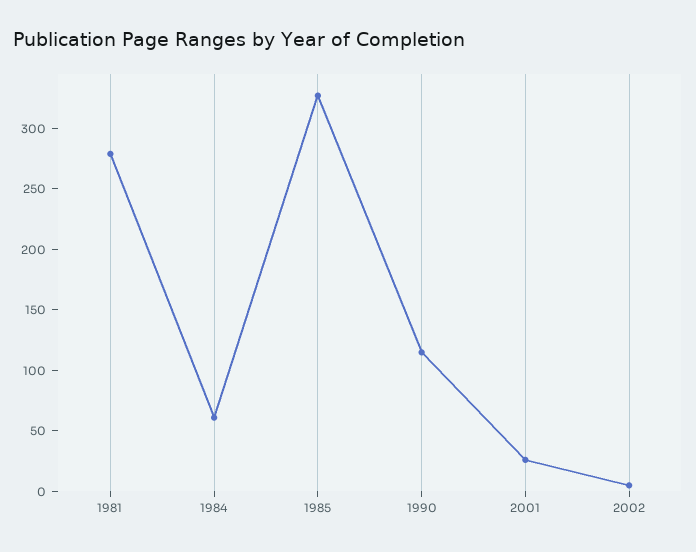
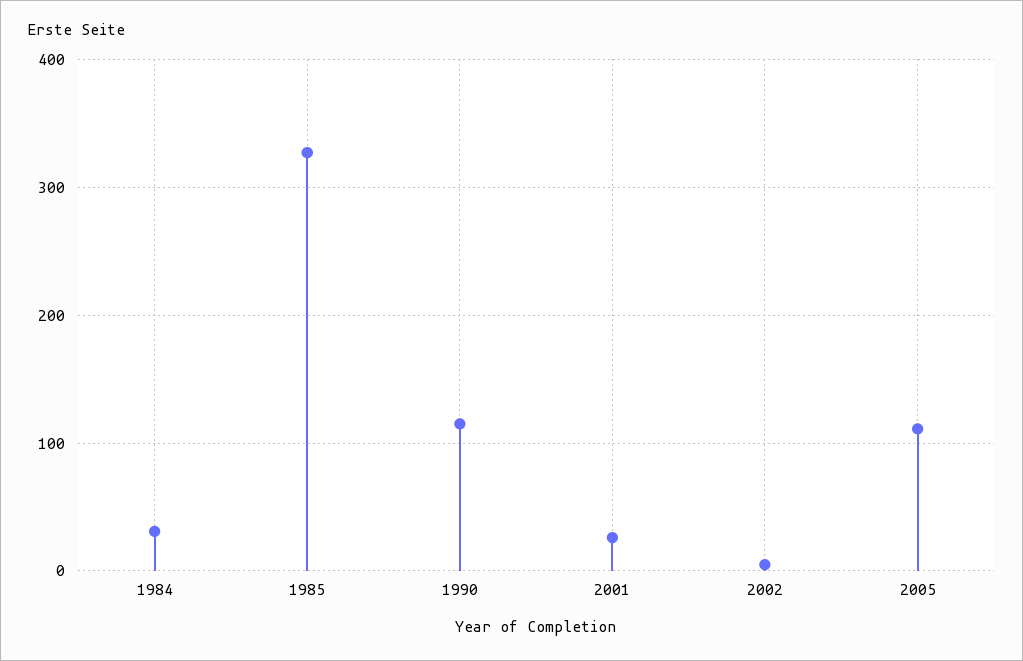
1981: 280 -> none
1984: 60 -> 30
2005: none -> 110

